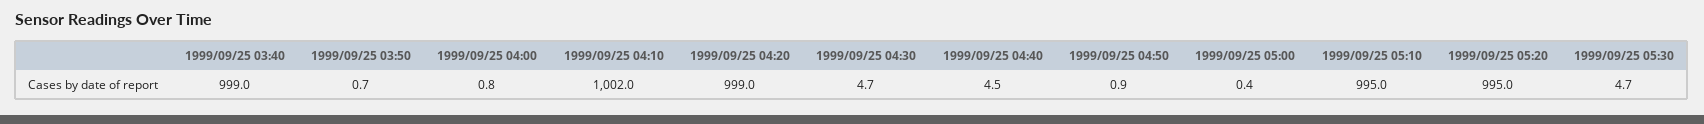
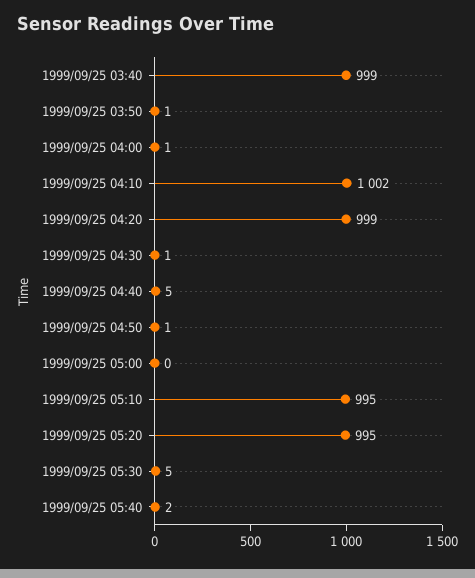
1999/09/25 04:30: 4.7 -> 1
1999/09/25 05:40: none -> 2

